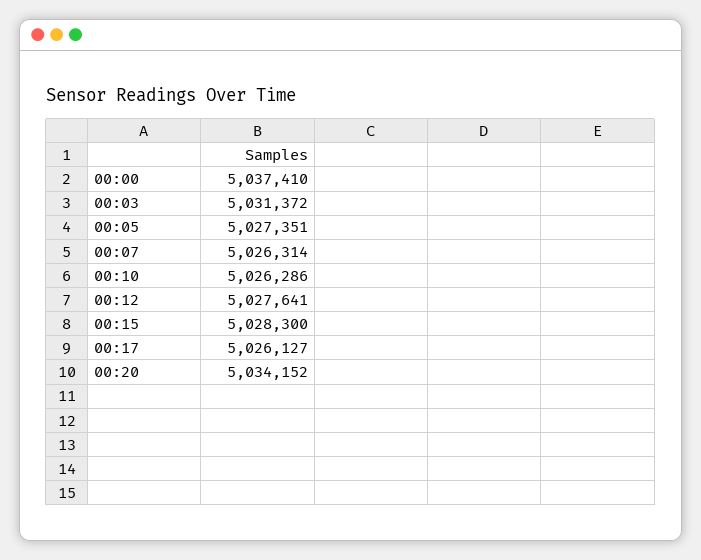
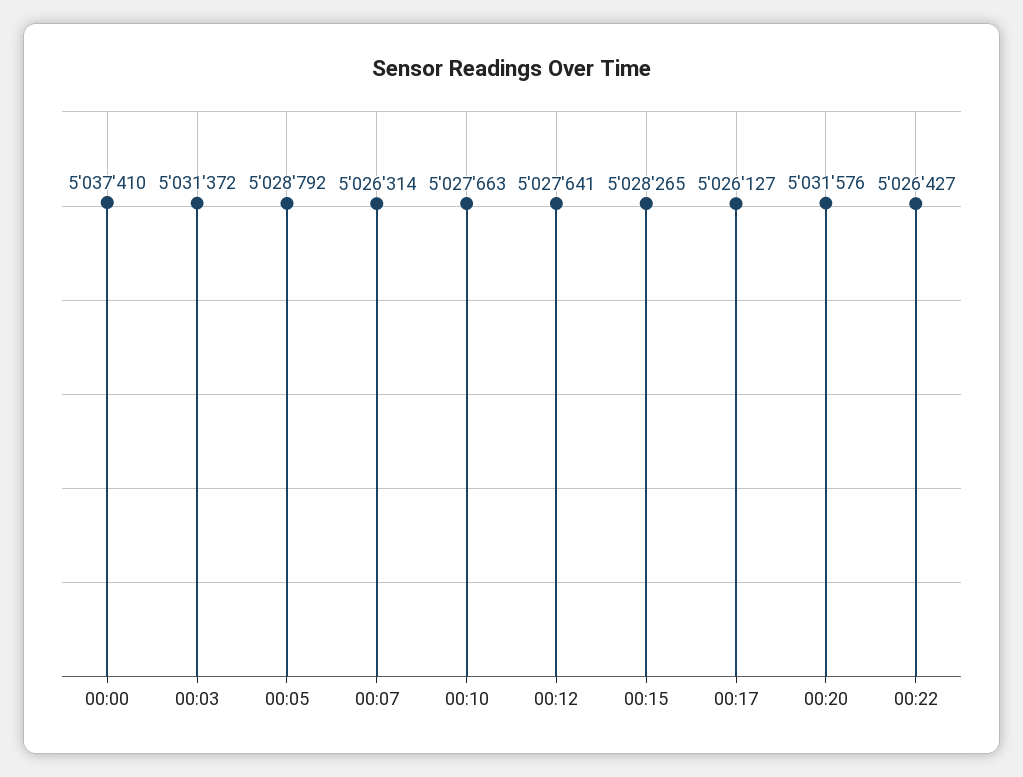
00:05: 5027351 -> 5028792
00:10: 5026286 -> 5027663
00:15: 5028300 -> 5028265
00:20: 5034152 -> 5031576
00:22: none -> 5026427

